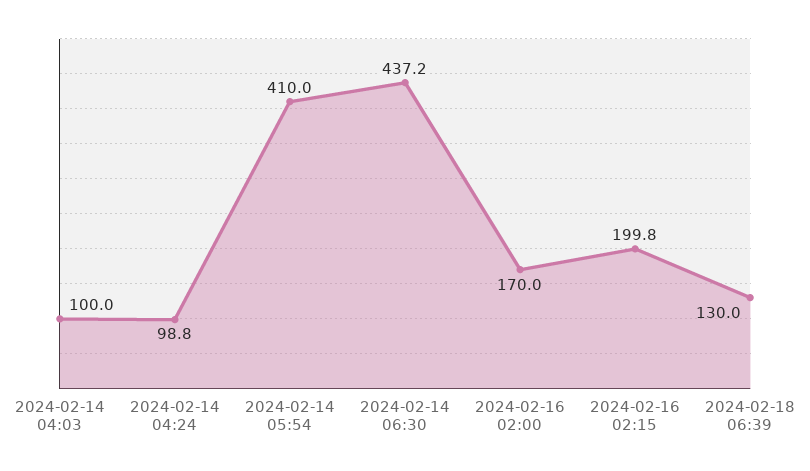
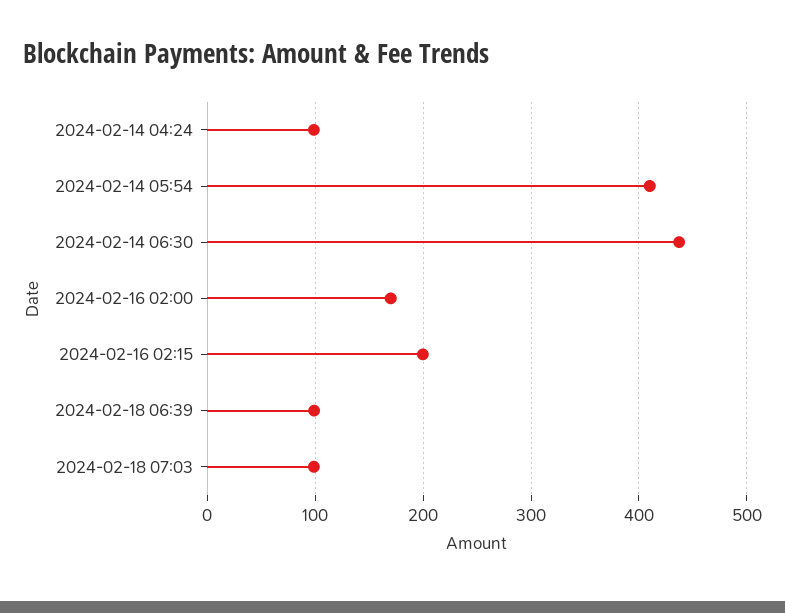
2024-02-14 04:03: 100 -> none
2024-02-18 06:39: 130 -> 100
2024-02-18 07:03: none -> 100

